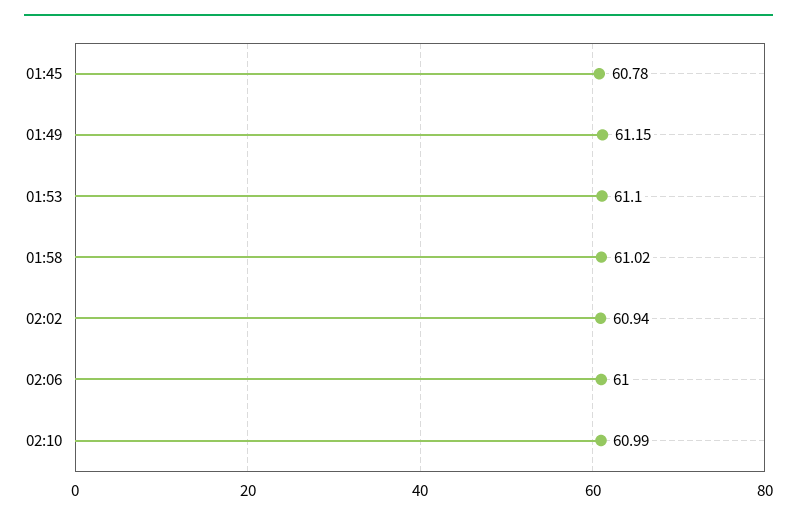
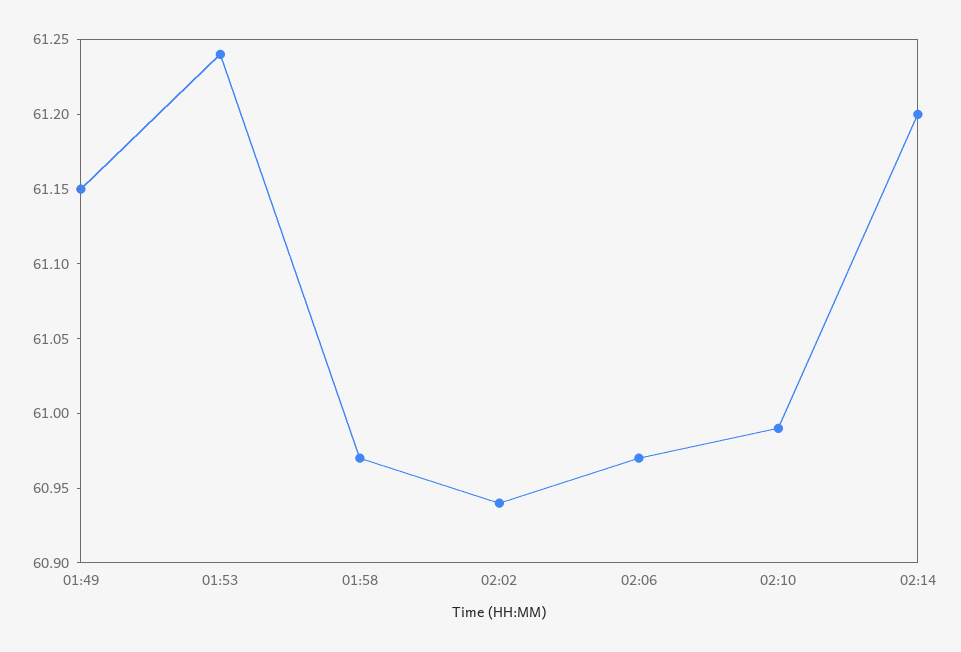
01:45: 60.78 -> none
01:53: 61.1 -> 61.24
01:58: 61.02 -> 60.97
02:06: 61 -> 60.97
02:14: none -> 61.2

